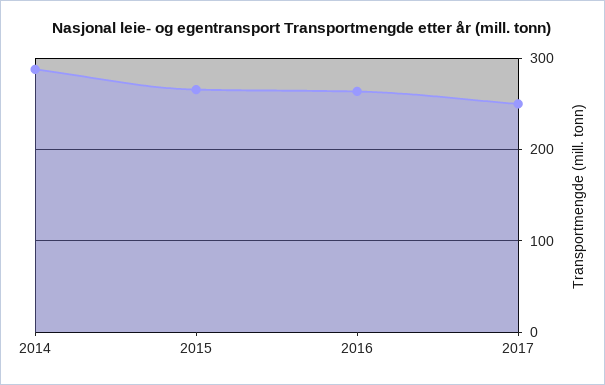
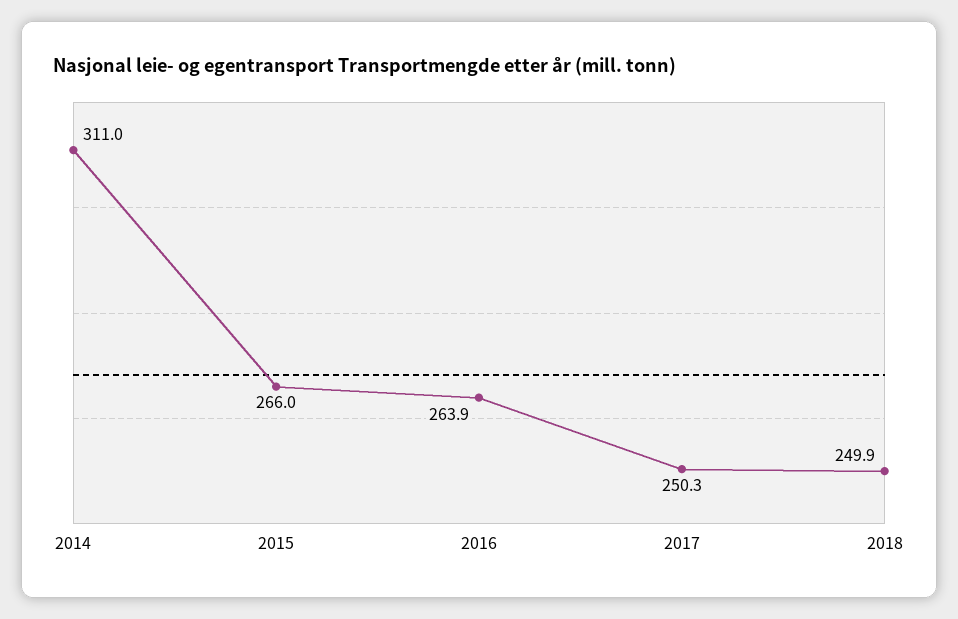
2014: 290 -> 311
2018: none -> 249.9

